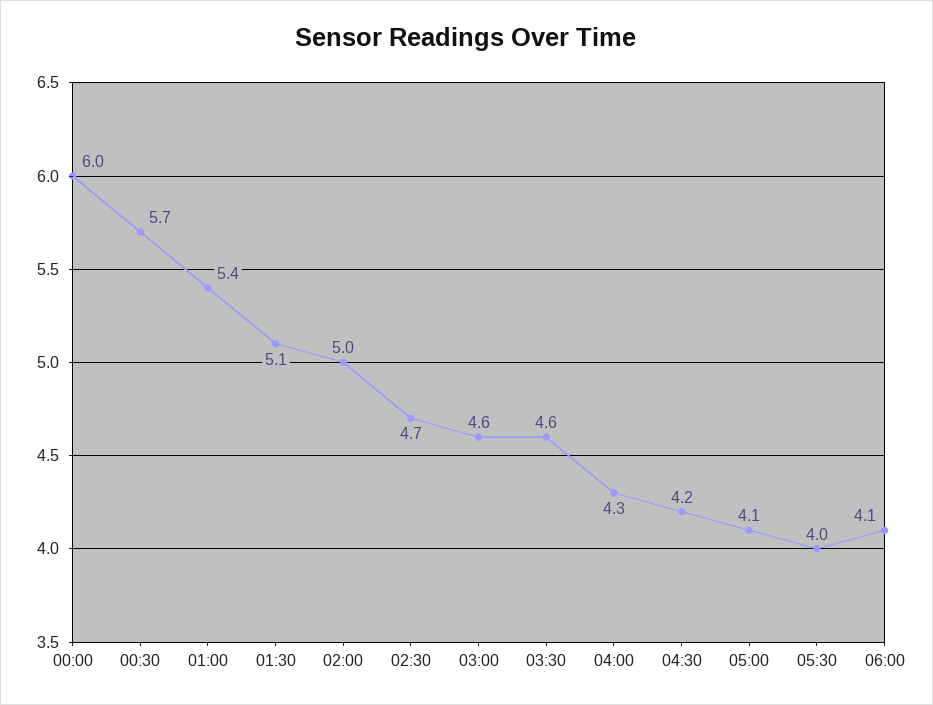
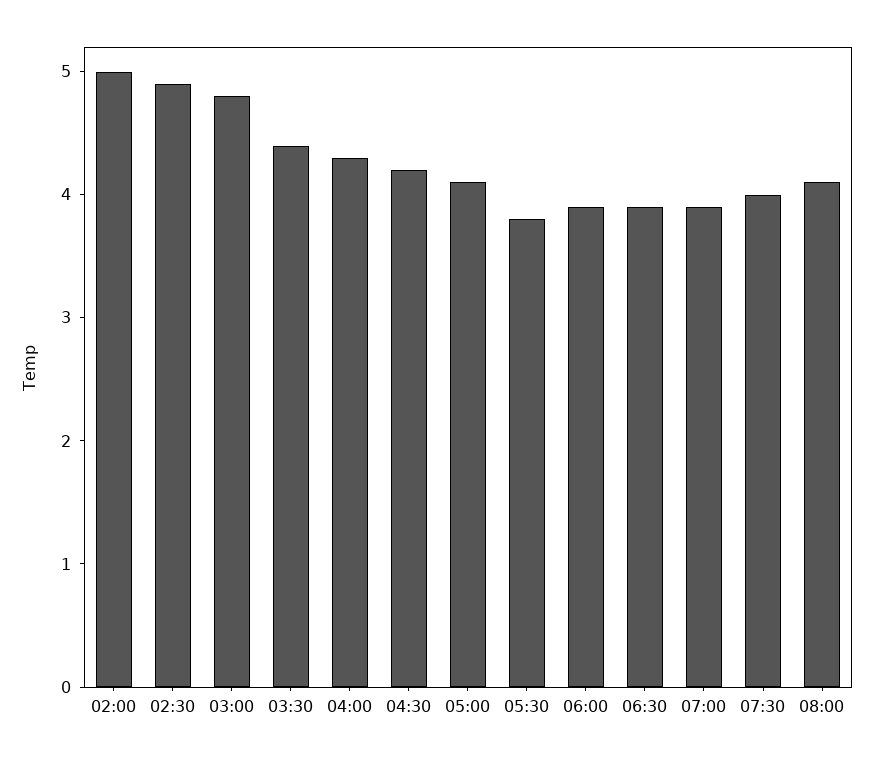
00:00: 6 -> none
00:30: 5.7 -> none
01:00: 5.4 -> none
01:30: 5.1 -> none
02:30: 4.7 -> 4.9
03:00: 4.6 -> 4.8
03:30: 4.6 -> 4.4
05:30: 4 -> 3.8
06:00: 4.1 -> 3.9
06:30: none -> 3.9
07:00: none -> 3.9
07:30: none -> 4
08:00: none -> 4.1

